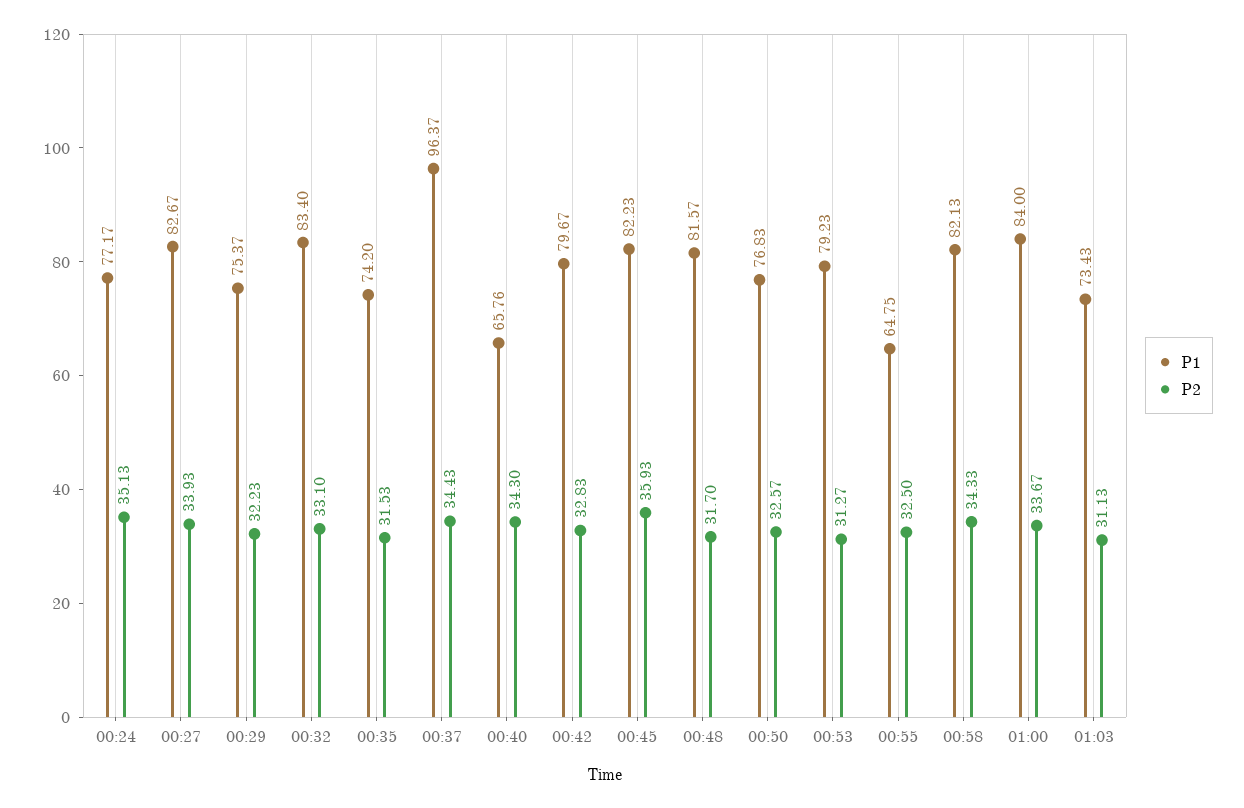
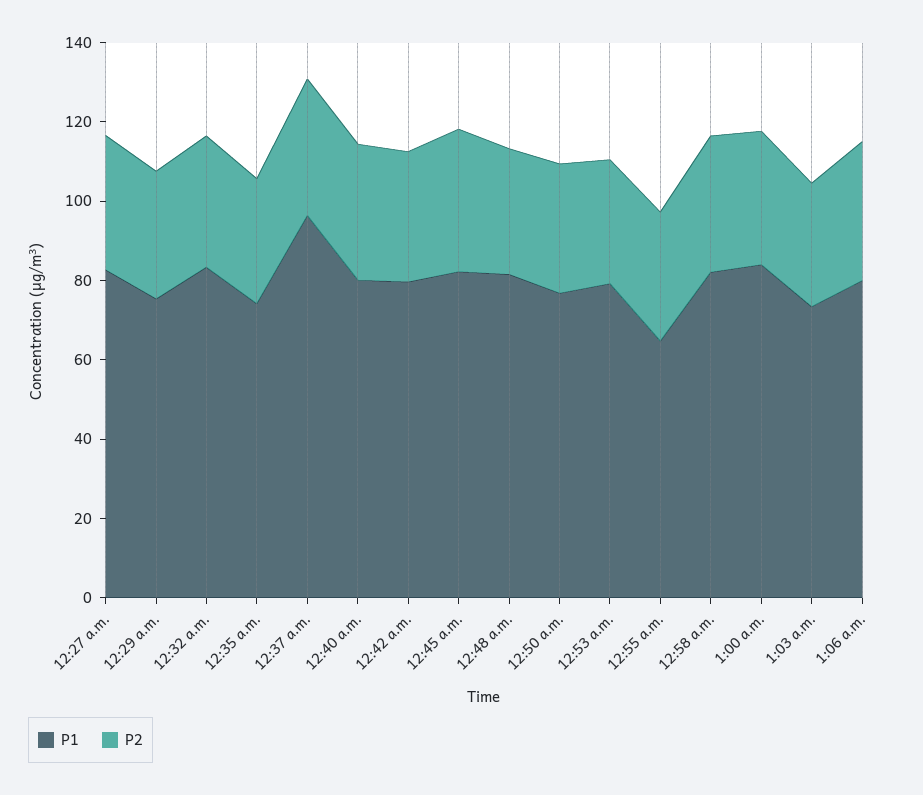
P1, 00:24: 77.17 -> none
P2, 00:24: 35.13 -> none
P1, 00:40: 65.76 -> 80
P1, 1:06 a.m.: none -> 80
P2, 1:06 a.m.: none -> 35

